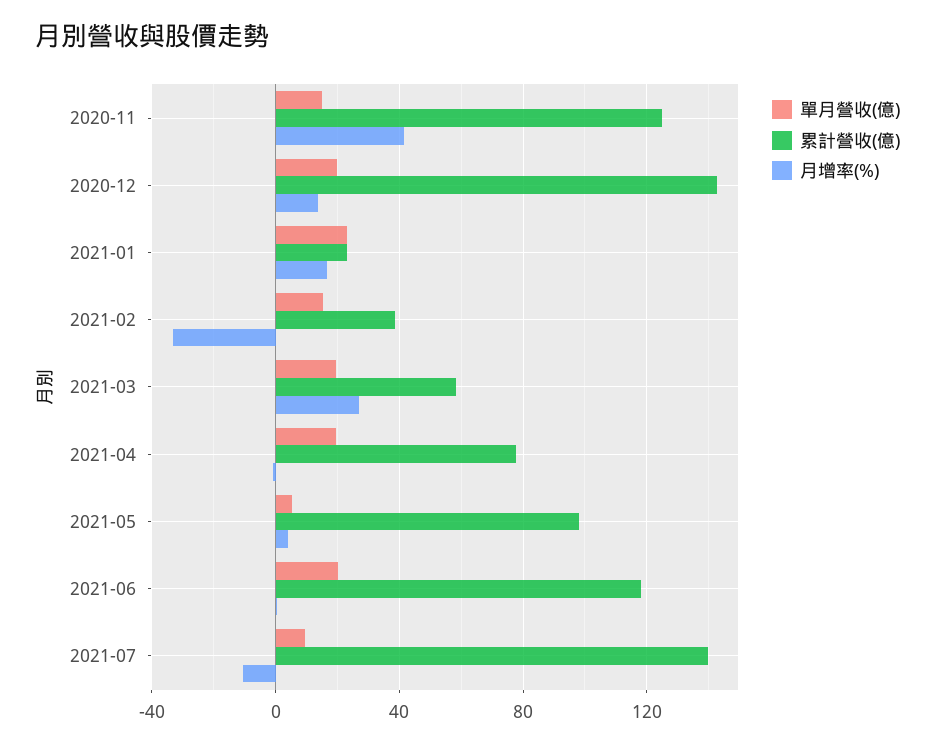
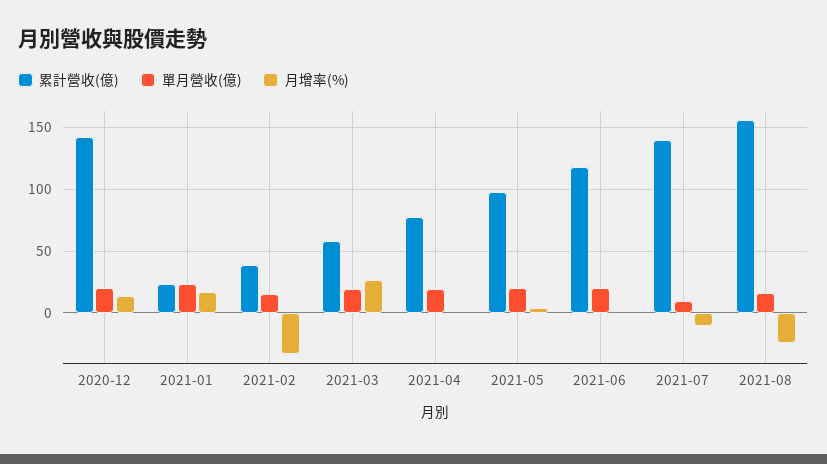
單月營收(億), 2020-11: 15 -> none
累計營收(億), 2020-11: 125 -> none
月增率(%), 2020-11: 40 -> none
單月營收(億), 2021-05: 5 -> 20
累計營收(億), 2021-08: none -> 155
單月營收(億), 2021-08: none -> 15
月增率(%), 2021-08: none -> -25

